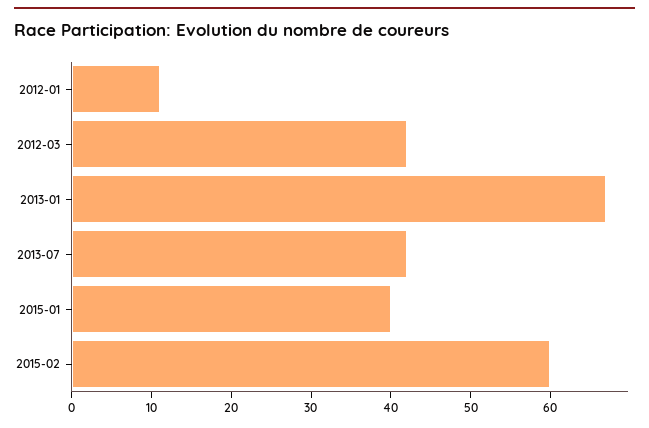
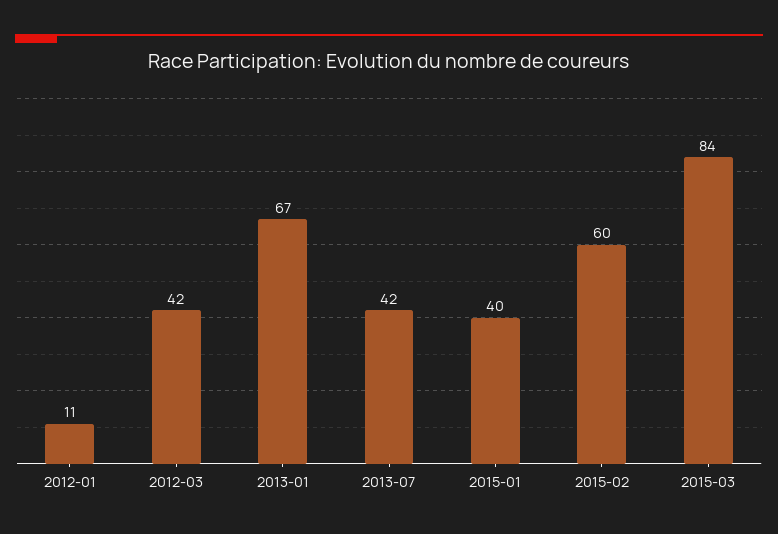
2015-03: none -> 84

